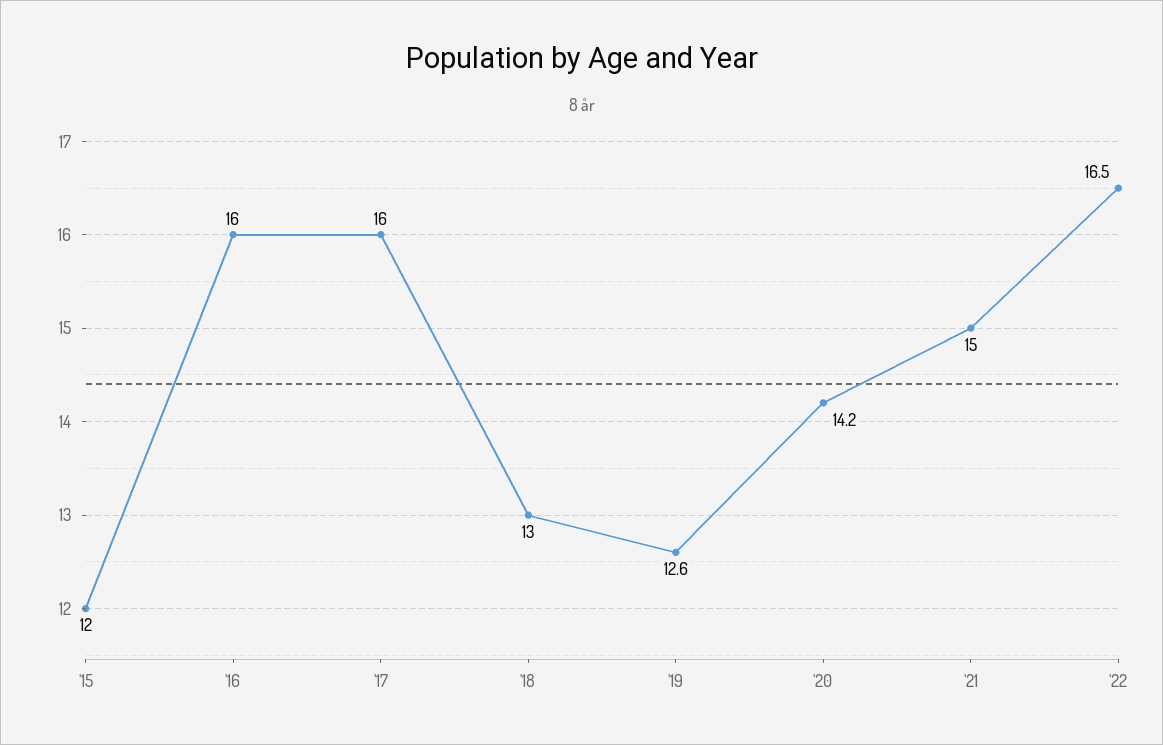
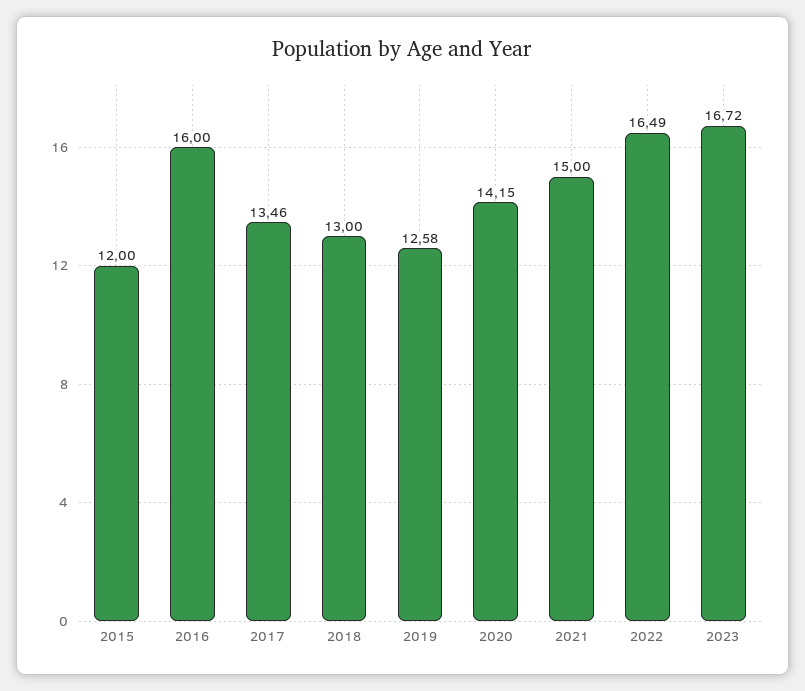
'17: 16 -> 13.46
2023: none -> 16.72

